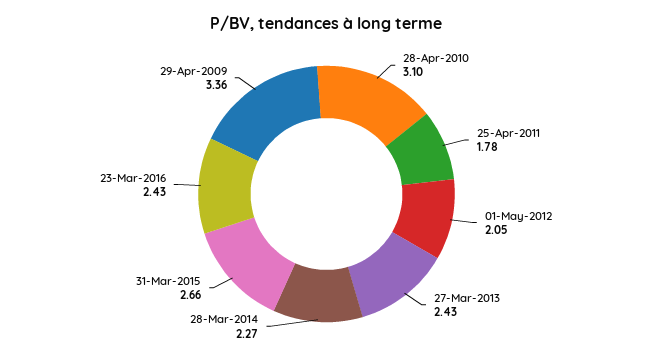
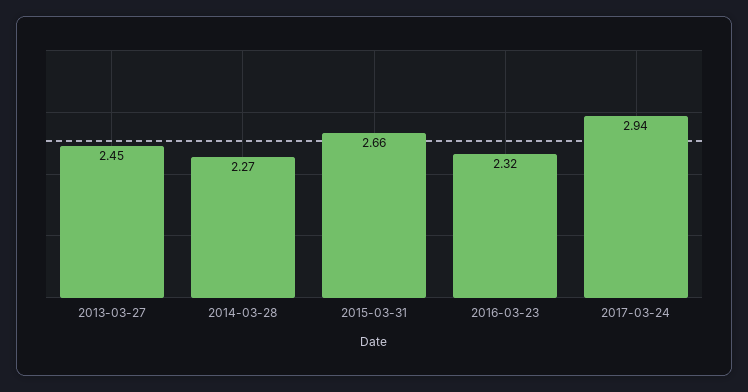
28-Apr-2010: 3.1 -> none
25-Apr-2011: 1.78 -> none
01-May-2012: 2.05 -> none
27-Mar-2013: 2.43 -> 2.45
23-Mar-2016: 2.43 -> 2.32
29-Apr-2009: 3.36 -> none
2017-03-24: none -> 2.94

